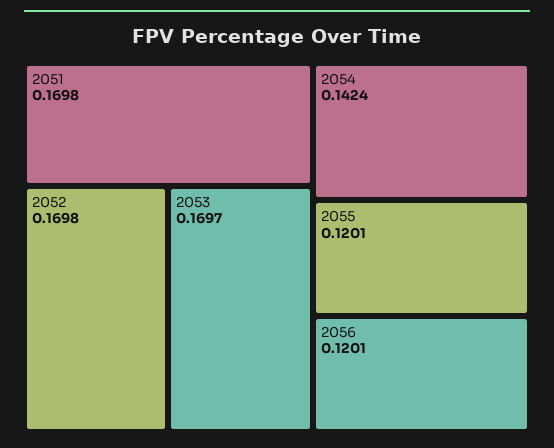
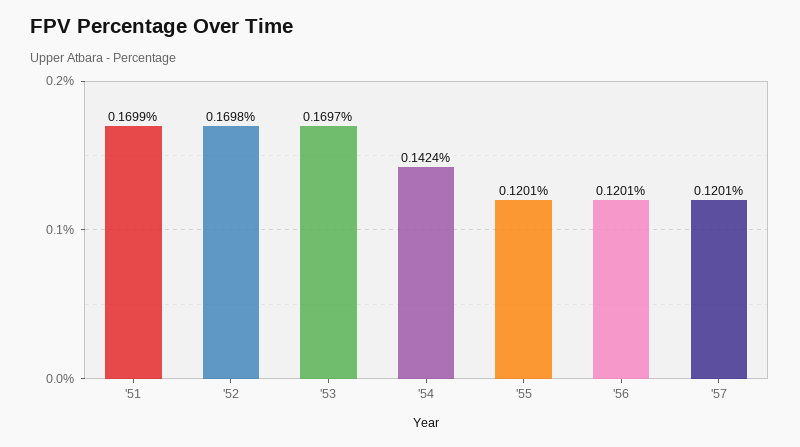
2051: 0.1698 -> 0.1699
'57: none -> 0.1201

